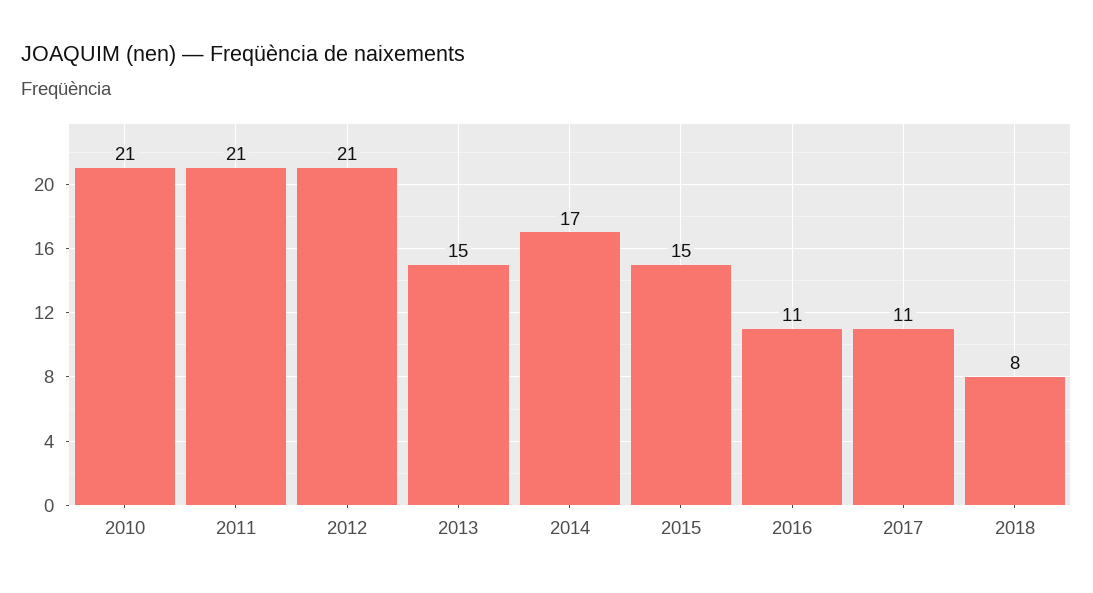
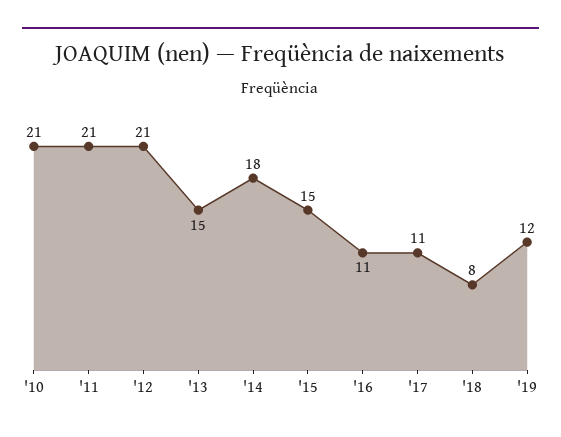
2014: 17 -> 18
'19: none -> 12

